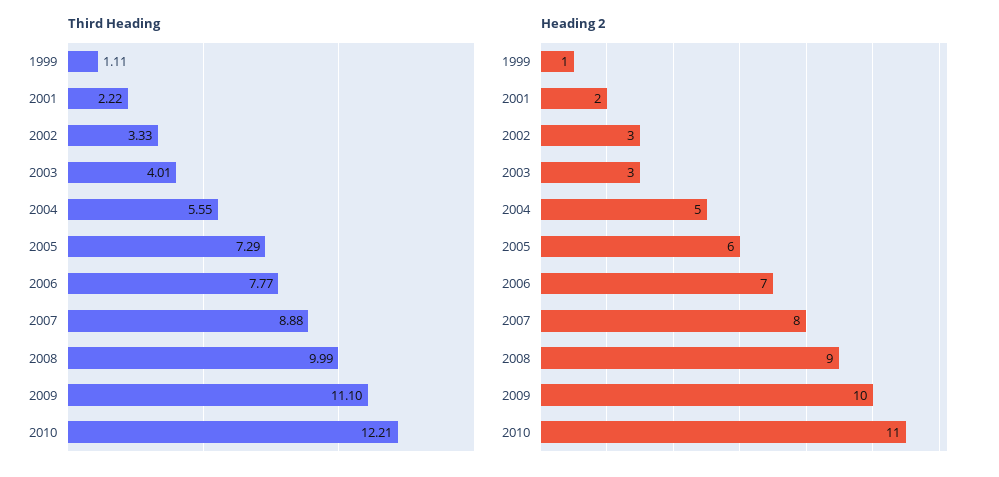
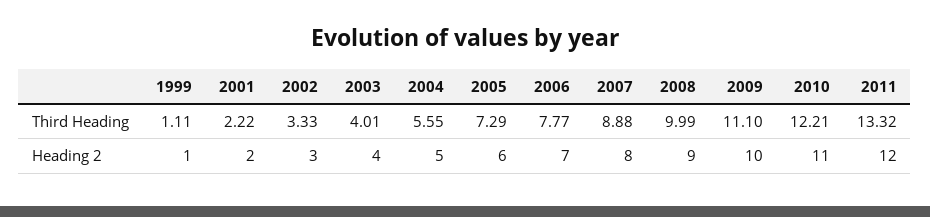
Heading 2, 2003: 3 -> 4
Third Heading, 2011: none -> 13.32
Heading 2, 2011: none -> 12

